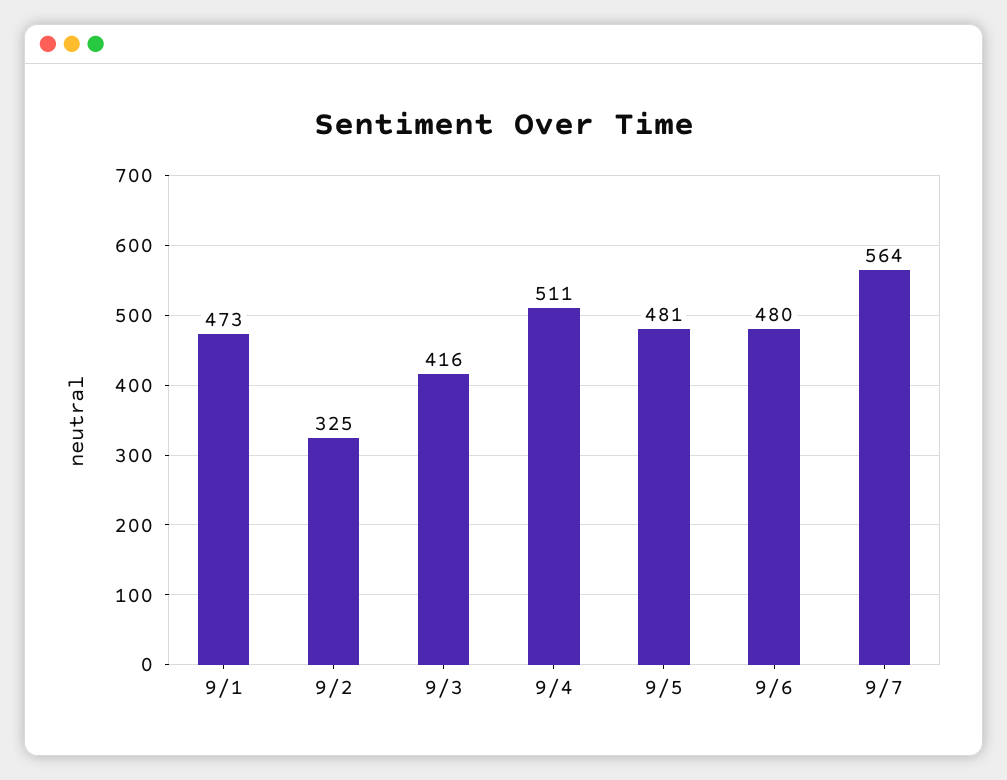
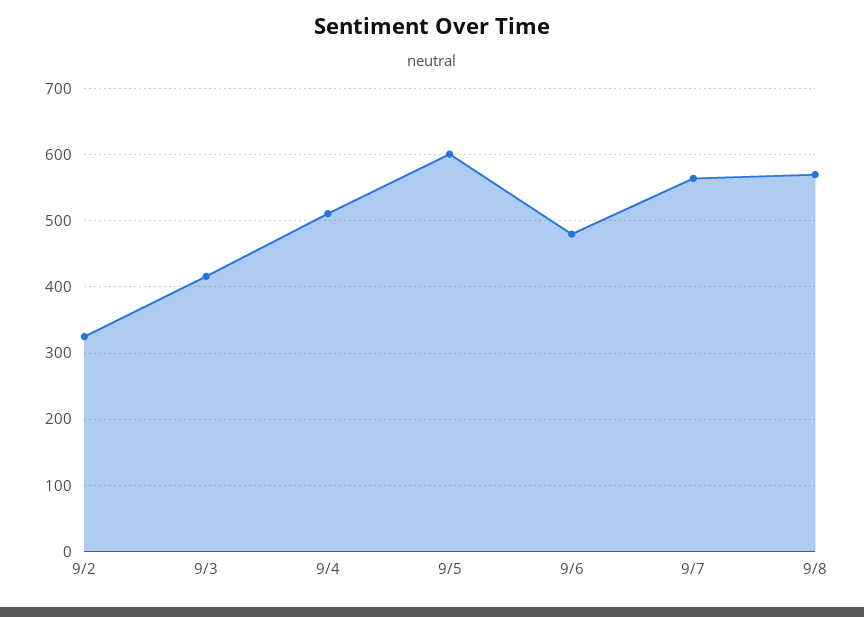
9/1: 473 -> none
9/5: 481 -> 600
9/8: none -> 570

